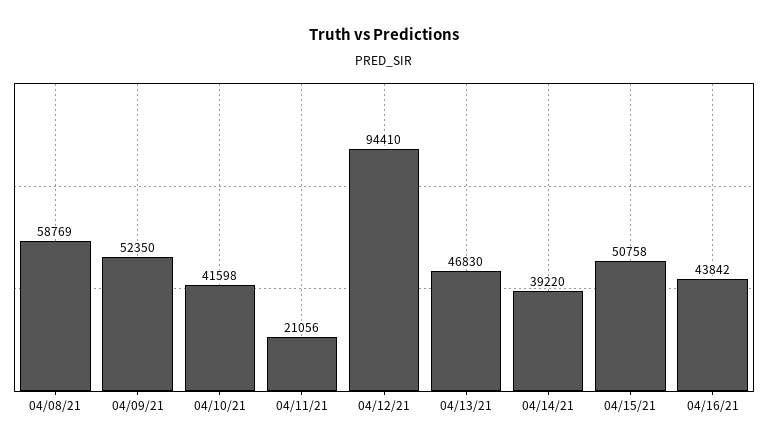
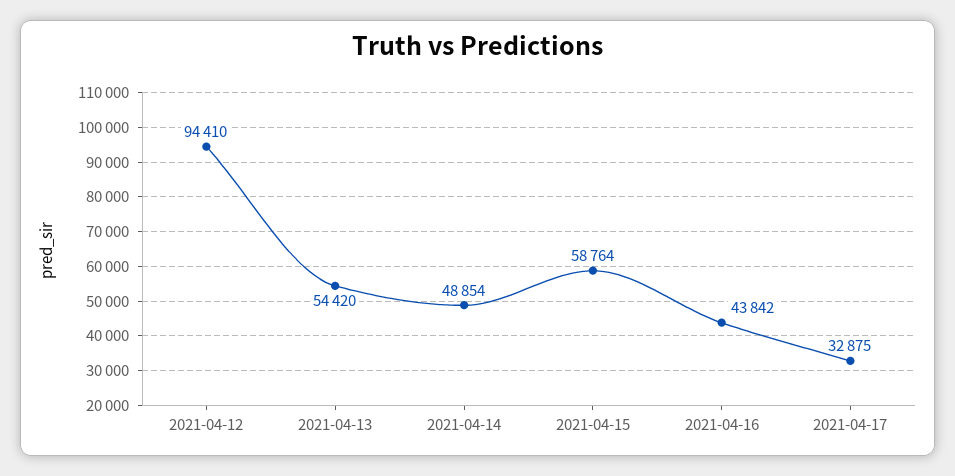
04/08/21: 58769 -> none
04/09/21: 52350 -> none
04/10/21: 41598 -> none
04/11/21: 21056 -> none
04/13/21: 46830 -> 54420
04/14/21: 39220 -> 48854
04/15/21: 50758 -> 58764
2021-04-17: none -> 32875

